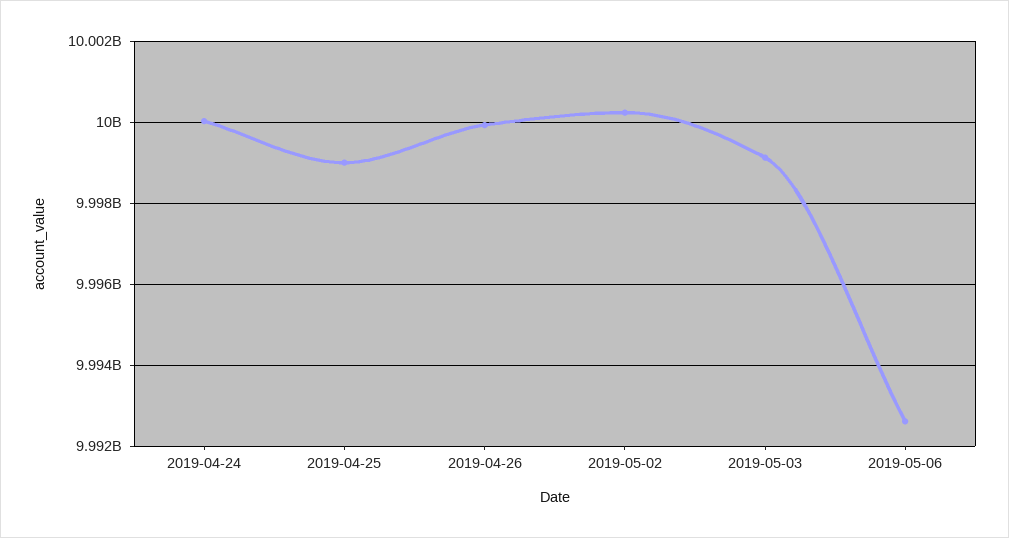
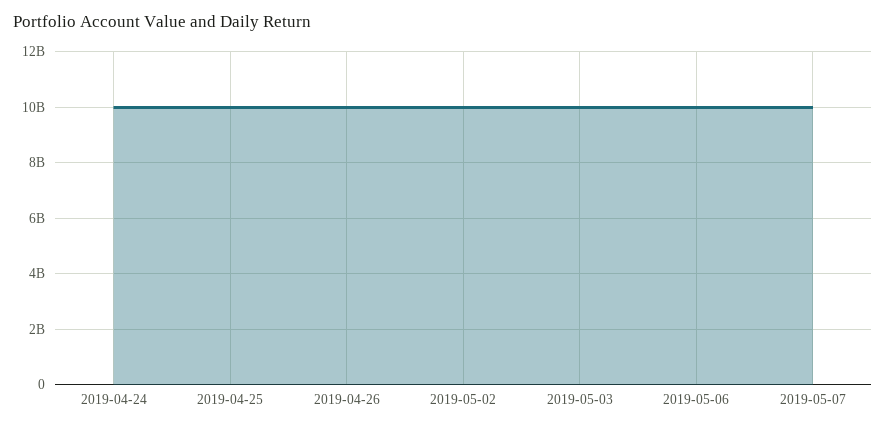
2019-05-07: none -> 10000000000

